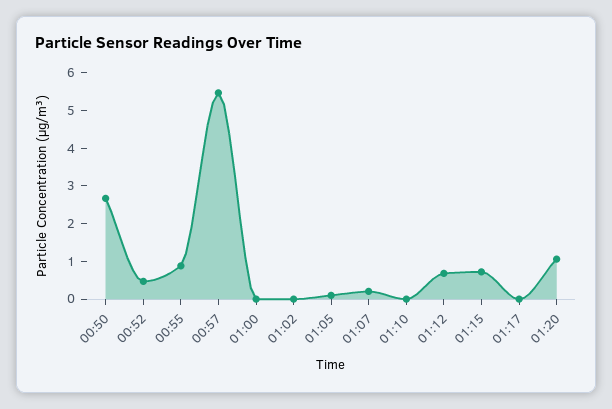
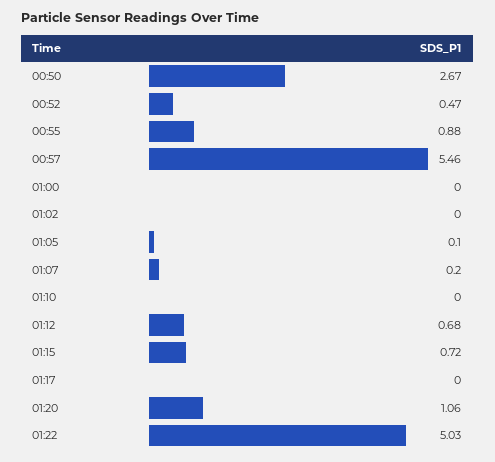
01:22: none -> 5.03

